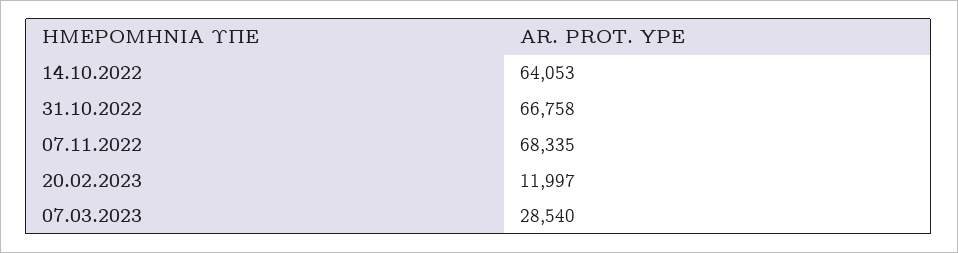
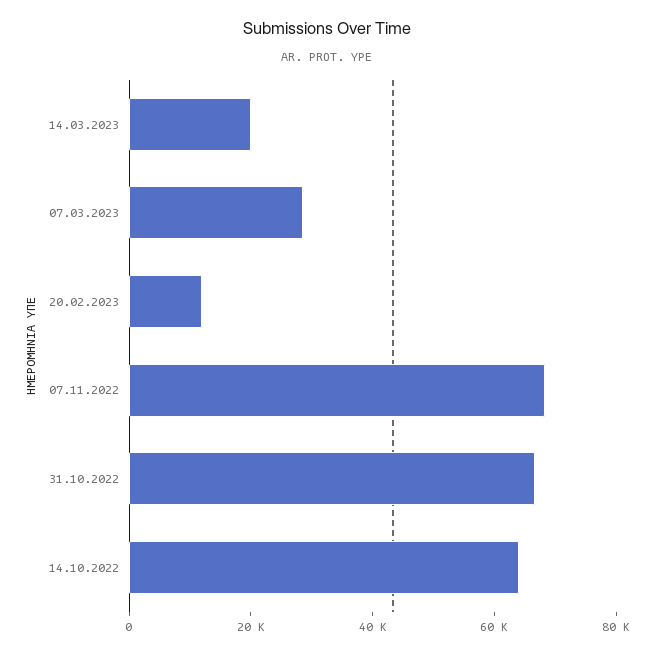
14.03.2023: none -> 20000

